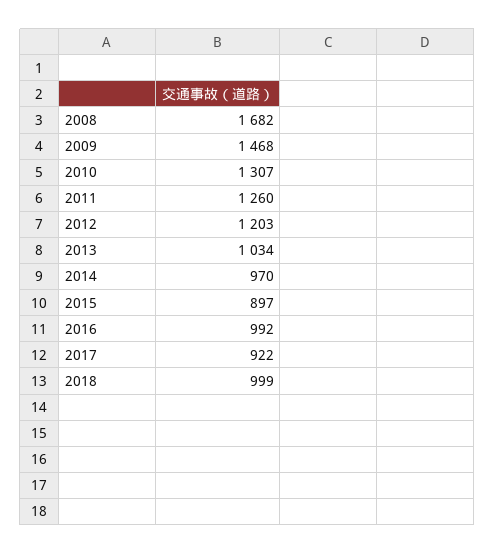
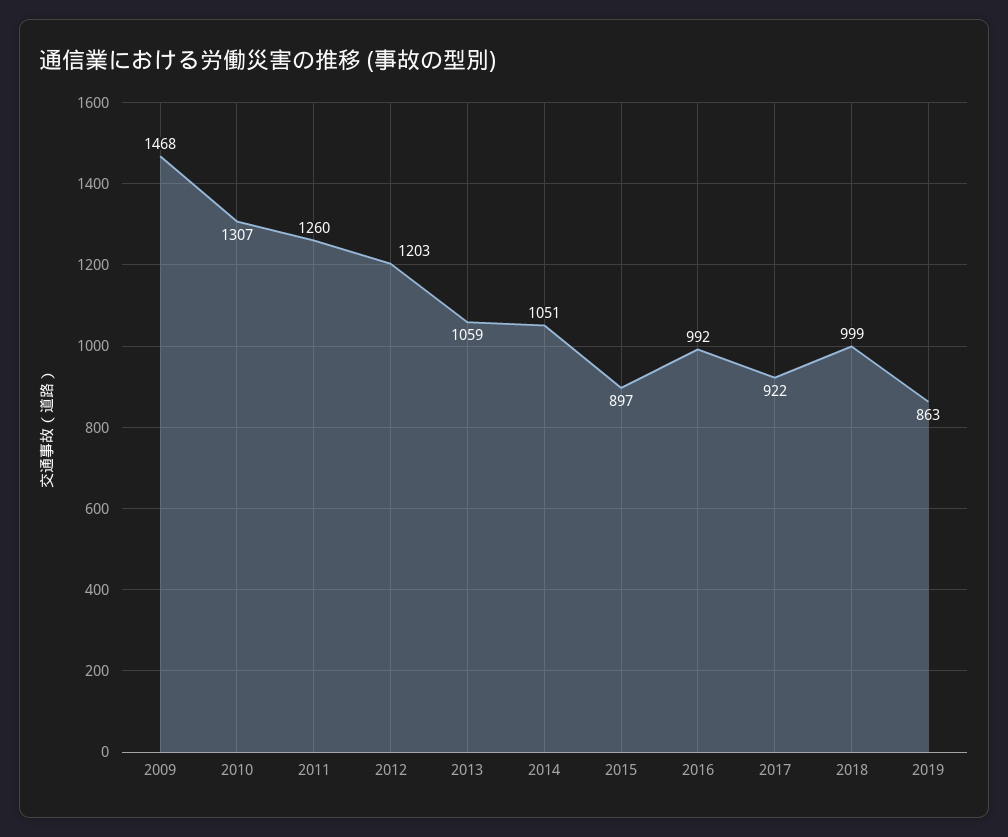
2008: 1682 -> none
2013: 1034 -> 1059
2014: 970 -> 1051
2019: none -> 863

